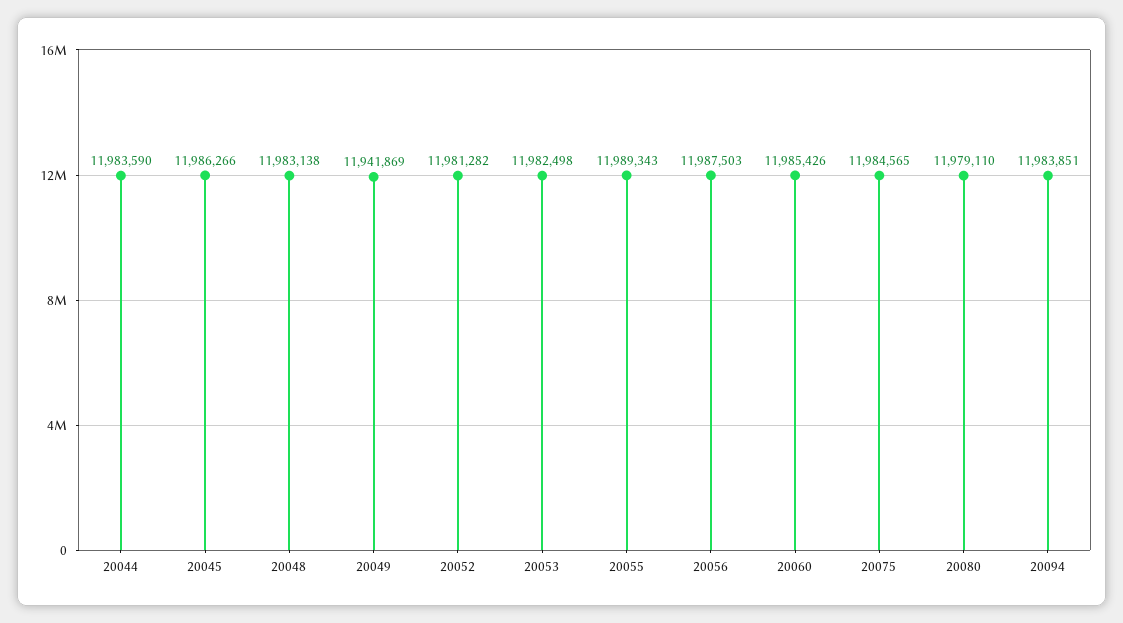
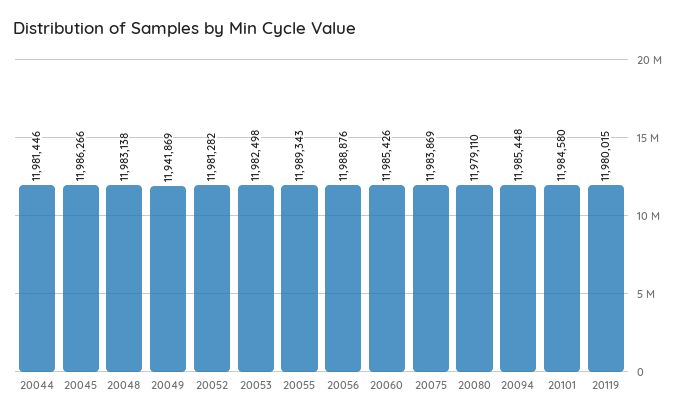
20044: 11983590 -> 11981446
20056: 11987503 -> 11988876
20075: 11984565 -> 11983869
20094: 11983851 -> 11985448
20101: none -> 11984580
20119: none -> 11980015

